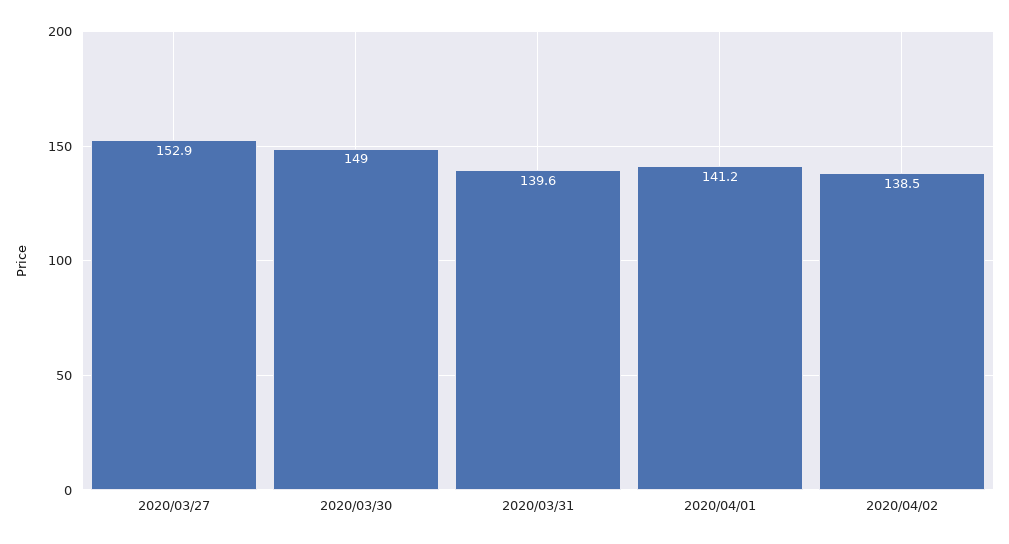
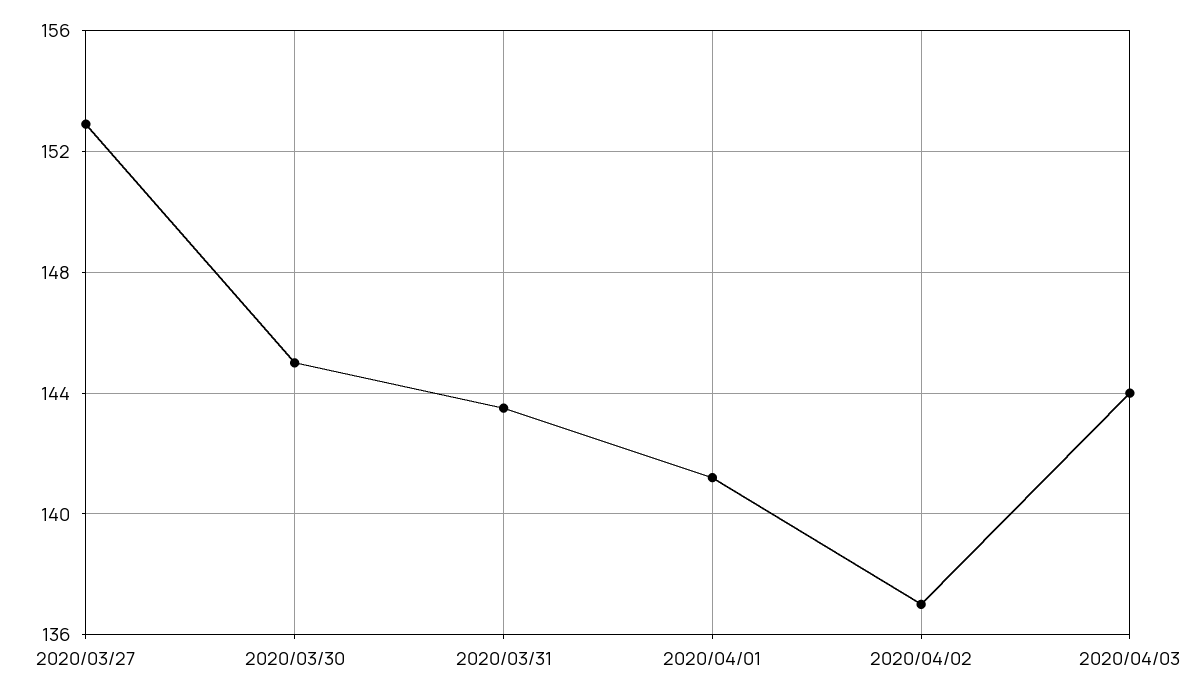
2020/03/30: 149 -> 145
2020/03/31: 139.6 -> 143.5
2020/04/02: 138.5 -> 137
2020/04/03: none -> 144

